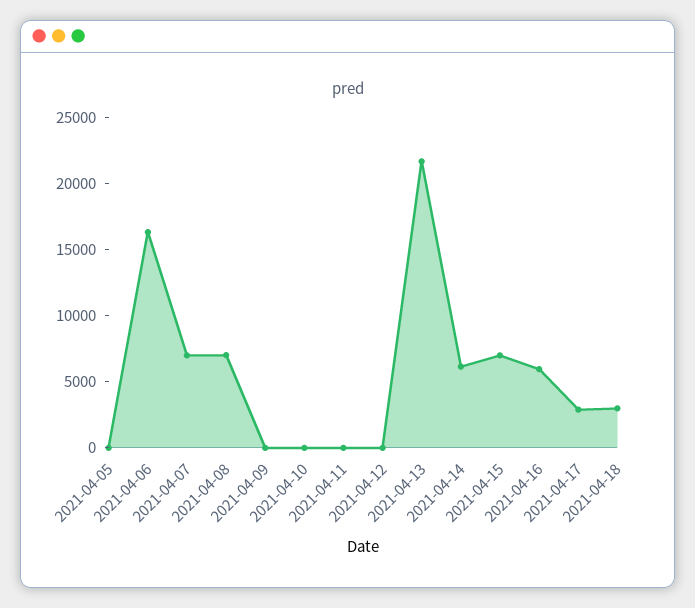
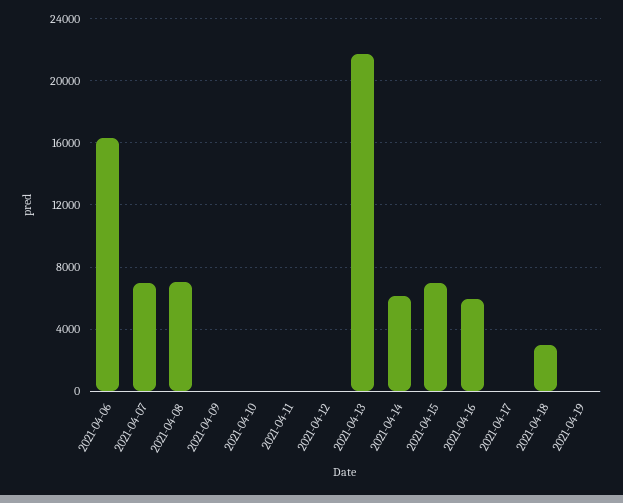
2021-04-05: 0 -> none
2021-04-17: 3000 -> 0
2021-04-19: none -> 0

